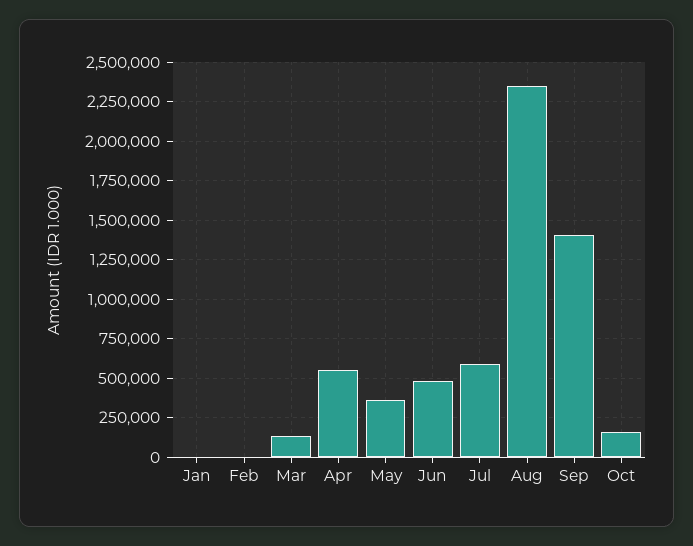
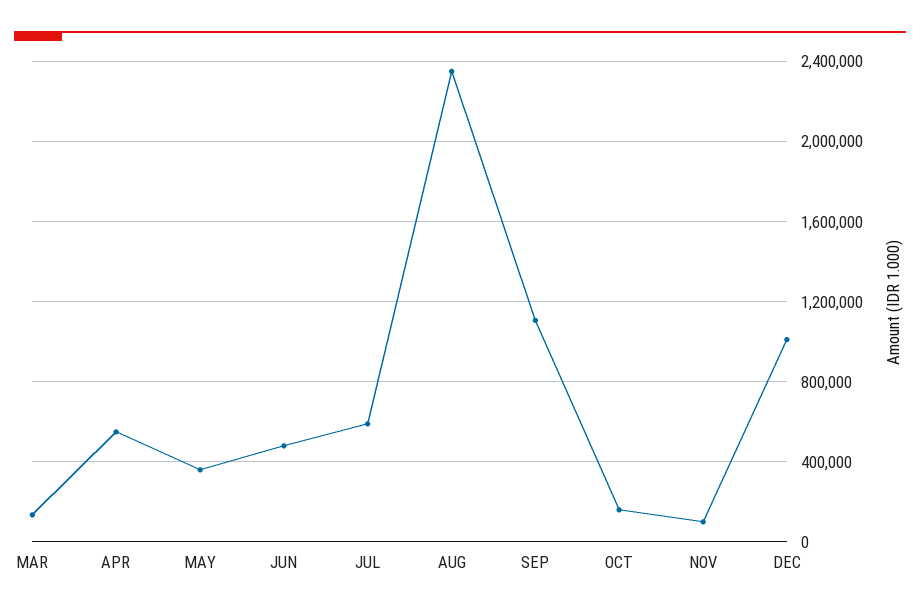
Jan: 0 -> none
Feb: 0 -> none
Sep: 1400000 -> 1100000
NOV: none -> 100000
DEC: none -> 1000000

